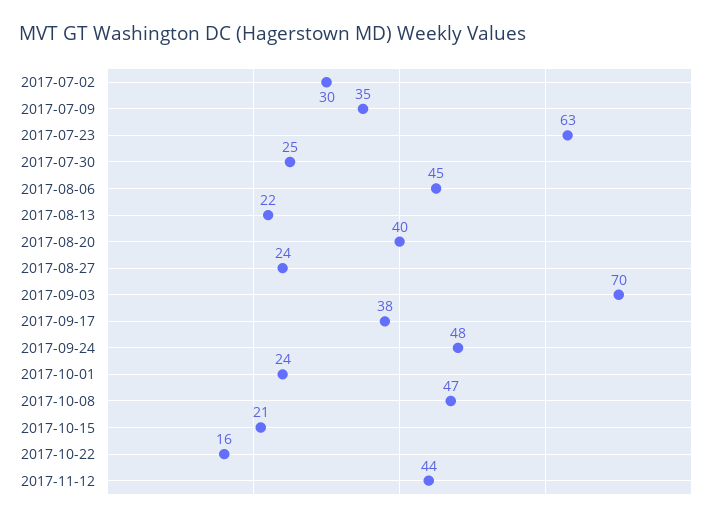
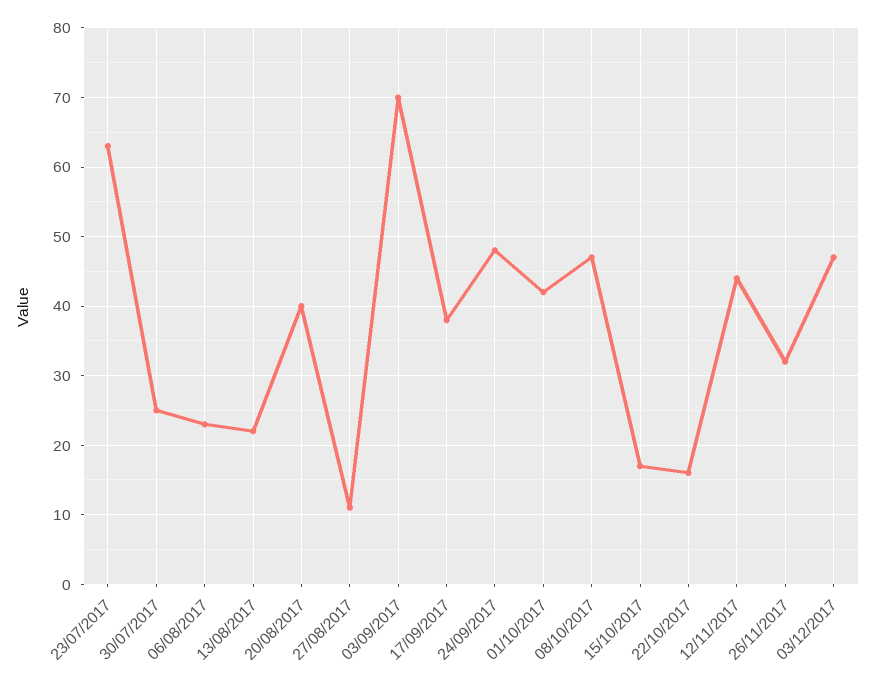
2017-07-02: 30 -> none
2017-07-09: 35 -> none
2017-08-06: 45 -> 23
2017-08-27: 24 -> 11
2017-10-01: 24 -> 42
2017-10-15: 21 -> 17
26/11/2017: none -> 32
03/12/2017: none -> 47

